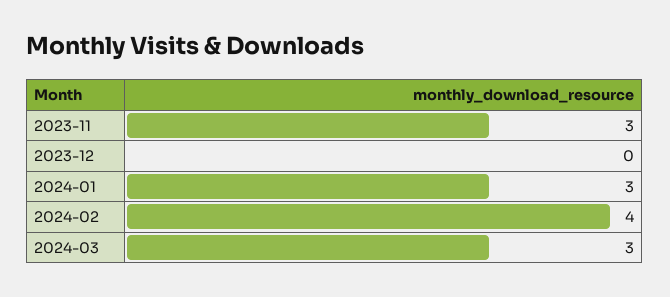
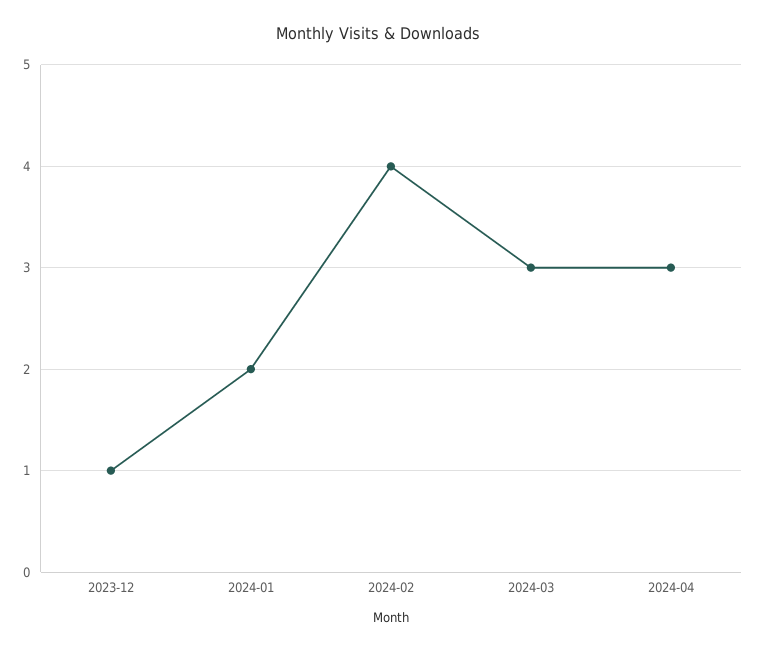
2023-11: 3 -> none
2023-12: 0 -> 1
2024-01: 3 -> 2
2024-04: none -> 3

